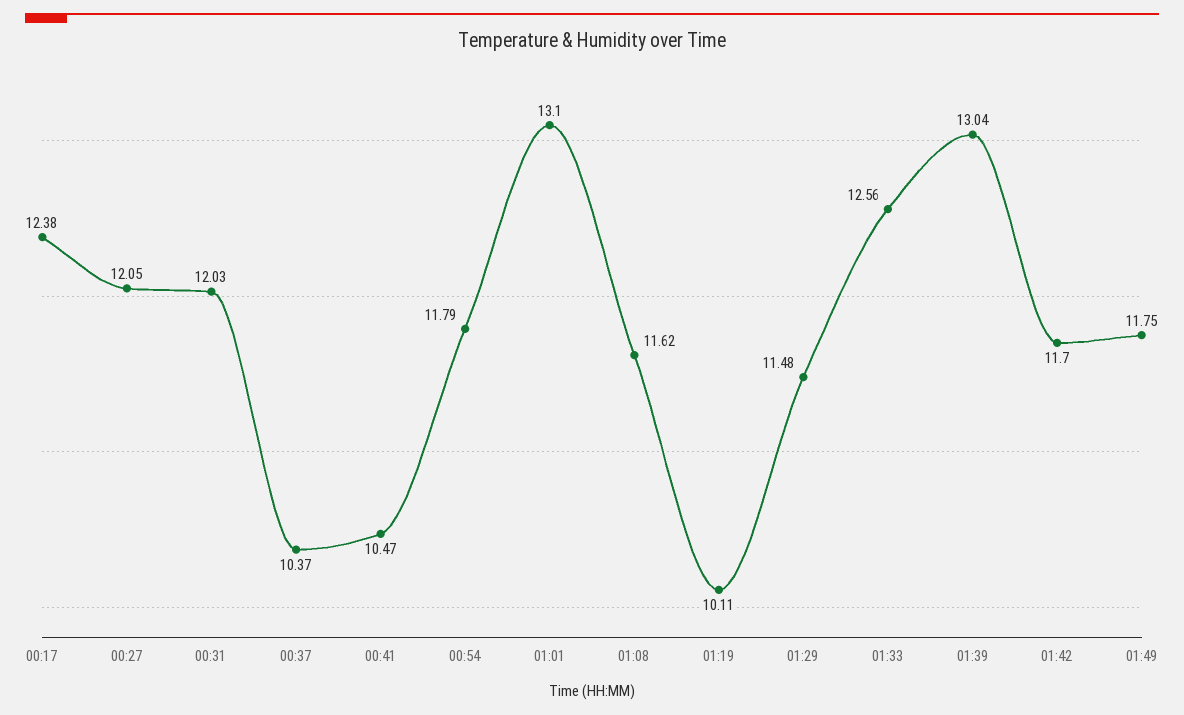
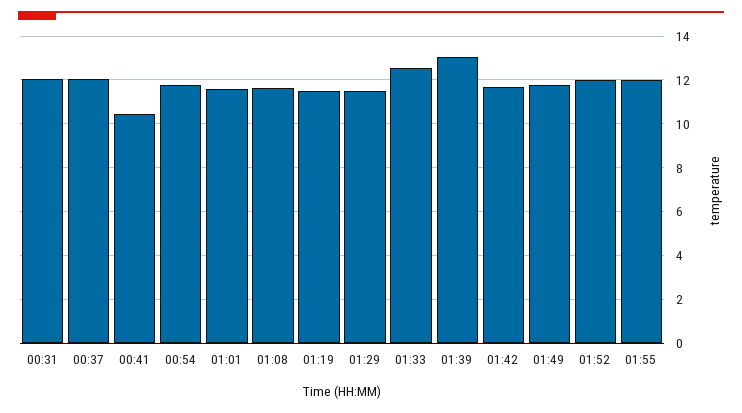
00:17: 12.38 -> none
00:27: 12.05 -> none
00:37: 10.37 -> 12
01:01: 13.1 -> 11.5
01:19: 10.11 -> 11.5
01:52: none -> 12
01:55: none -> 12

